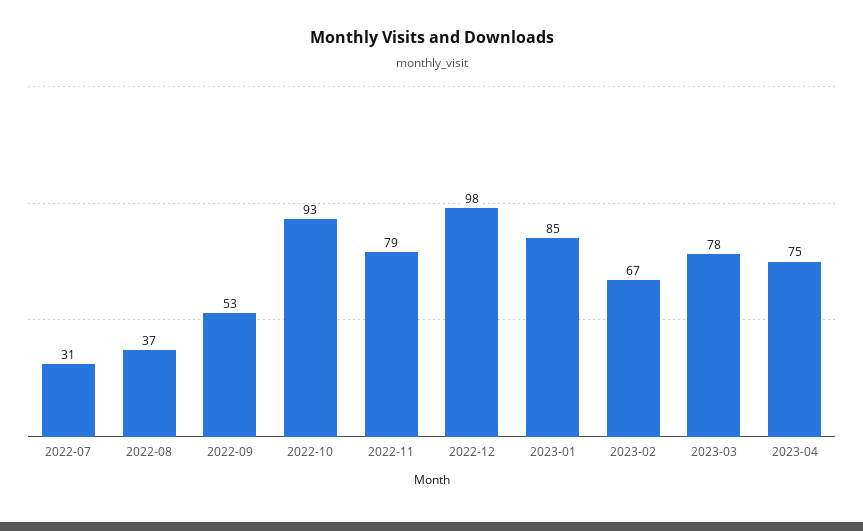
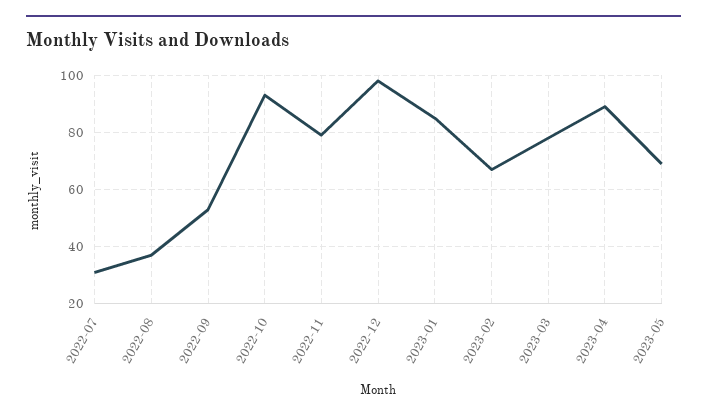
2023-04: 75 -> 90
2023-05: none -> 70

